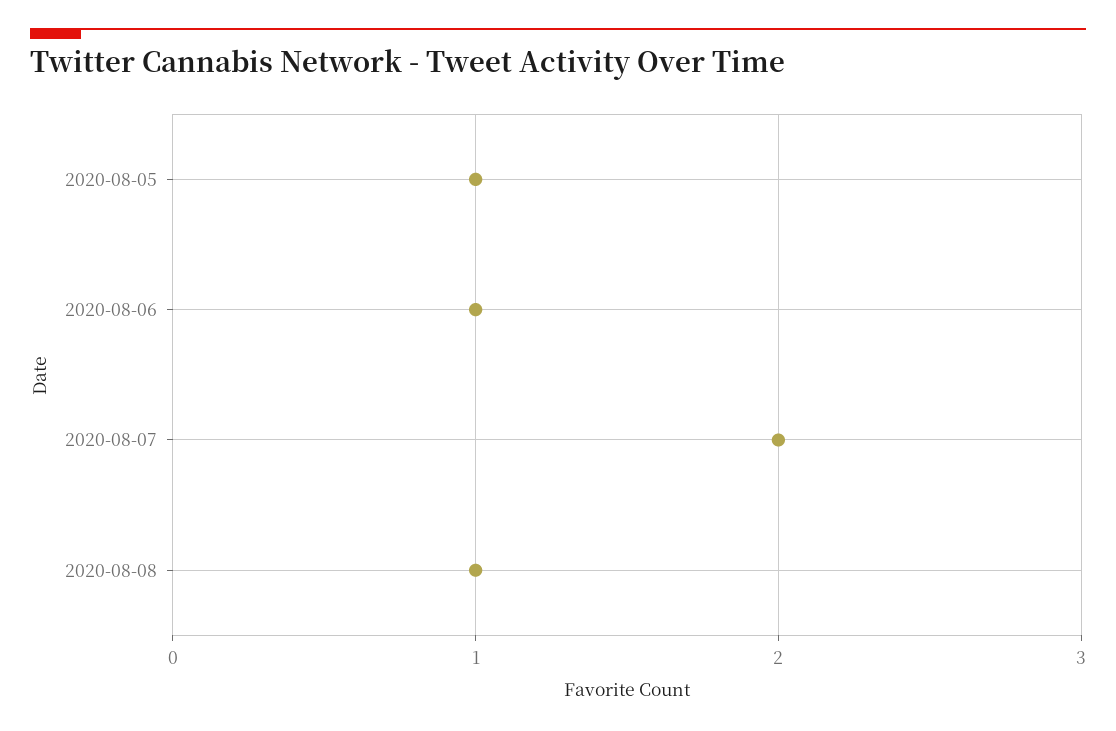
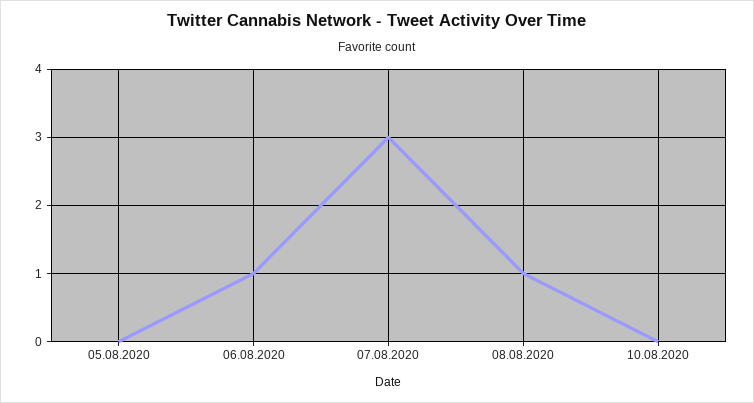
2020-08-05: 1 -> 0
2020-08-07: 2 -> 3
10.08.2020: none -> 0

